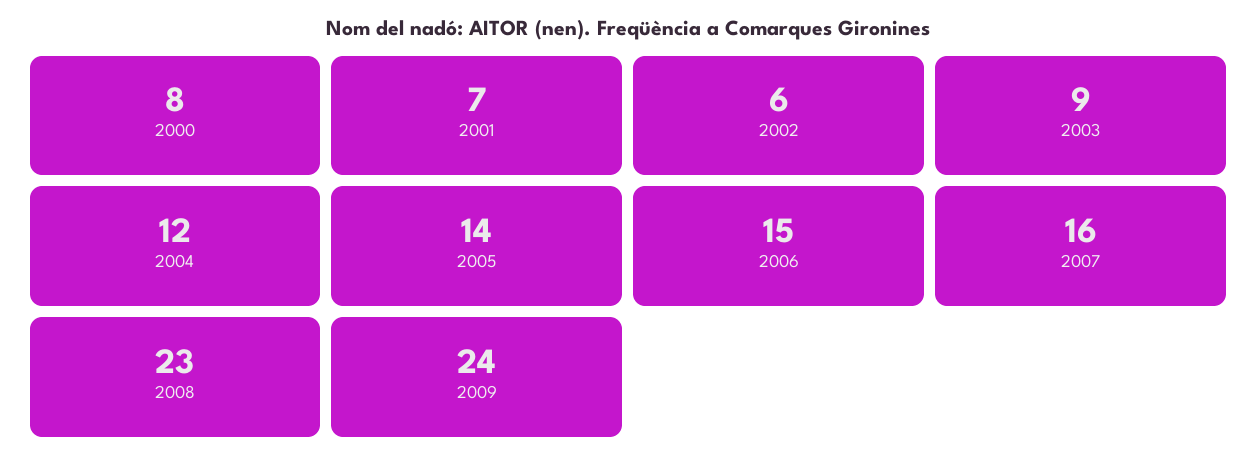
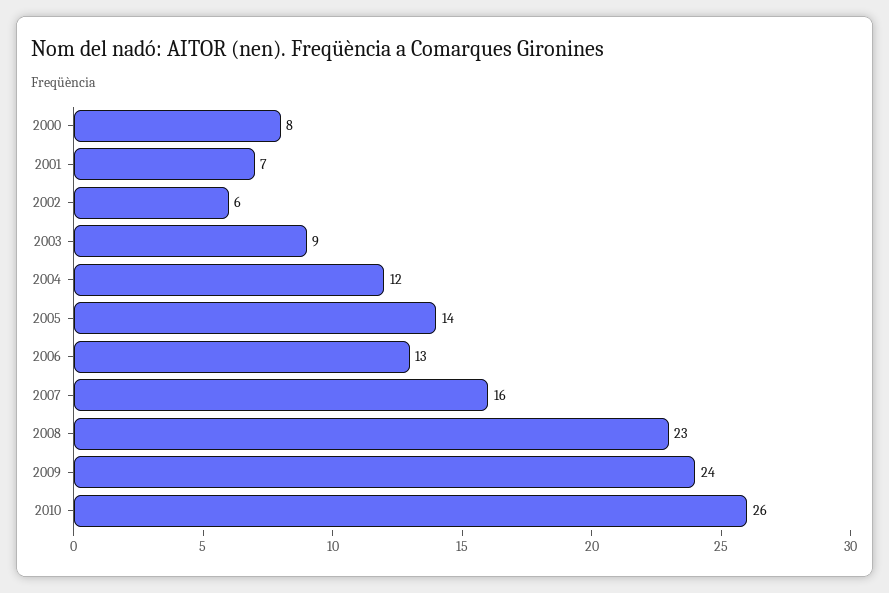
2006: 15 -> 13
2010: none -> 26

